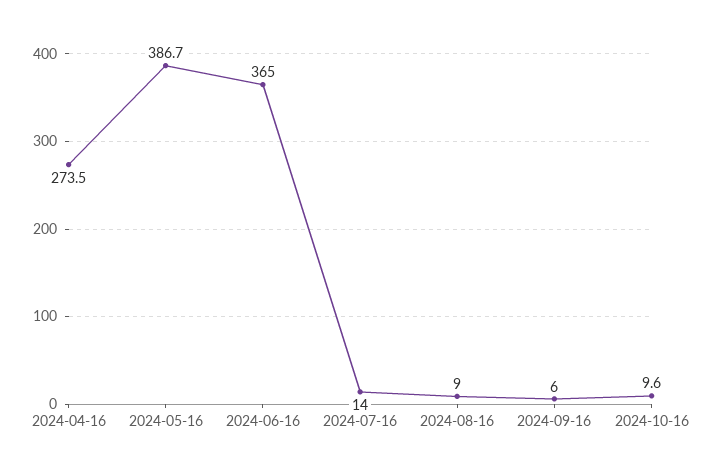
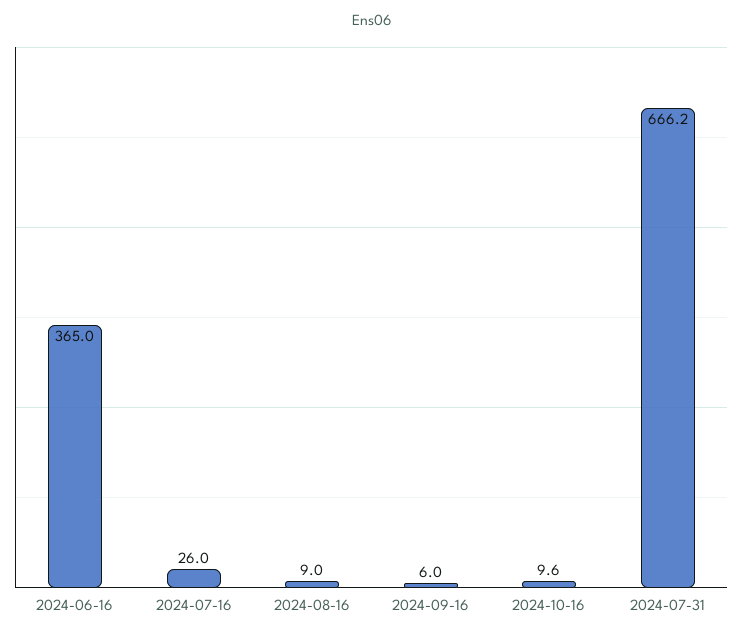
2024-04-16: 273.5 -> none
2024-05-16: 386.7 -> none
2024-07-16: 14 -> 26
2024-07-31: none -> 666.2

